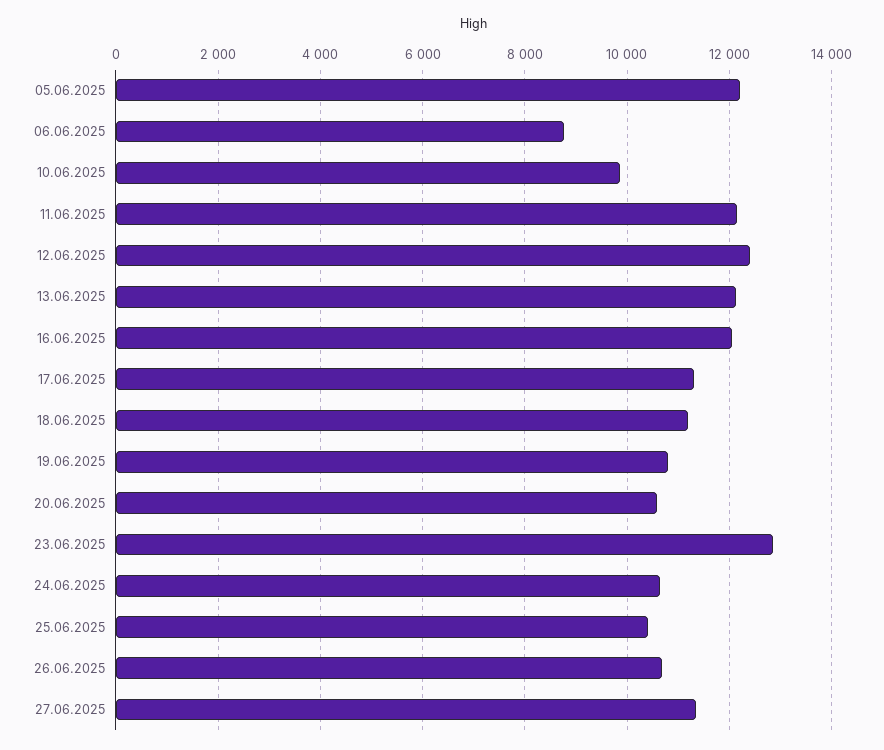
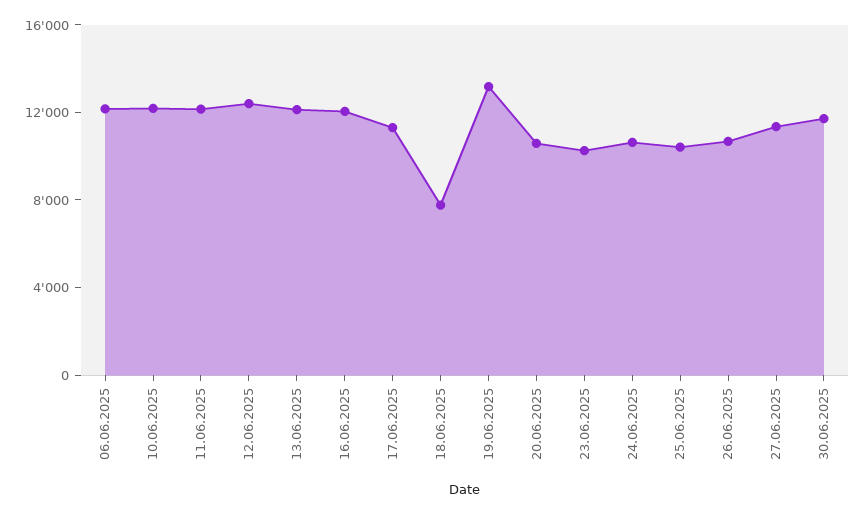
05.06.2025: 12200 -> none
06.06.2025: 8800 -> 12000
10.06.2025: 9800 -> 12000
18.06.2025: 11200 -> 8000
19.06.2025: 10800 -> 13000
23.06.2025: 12800 -> 10000
30.06.2025: none -> 12000

